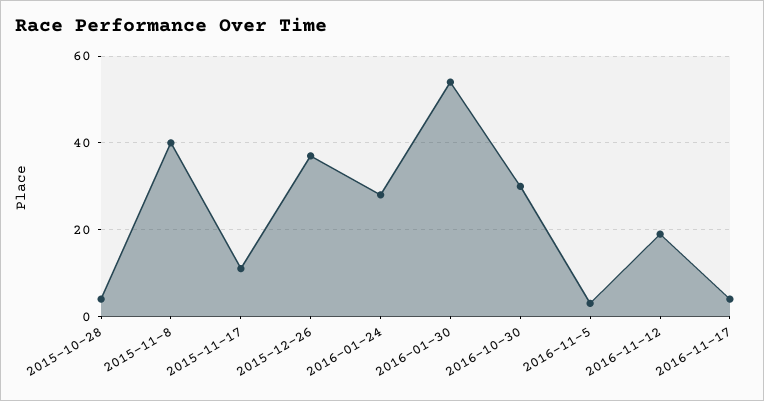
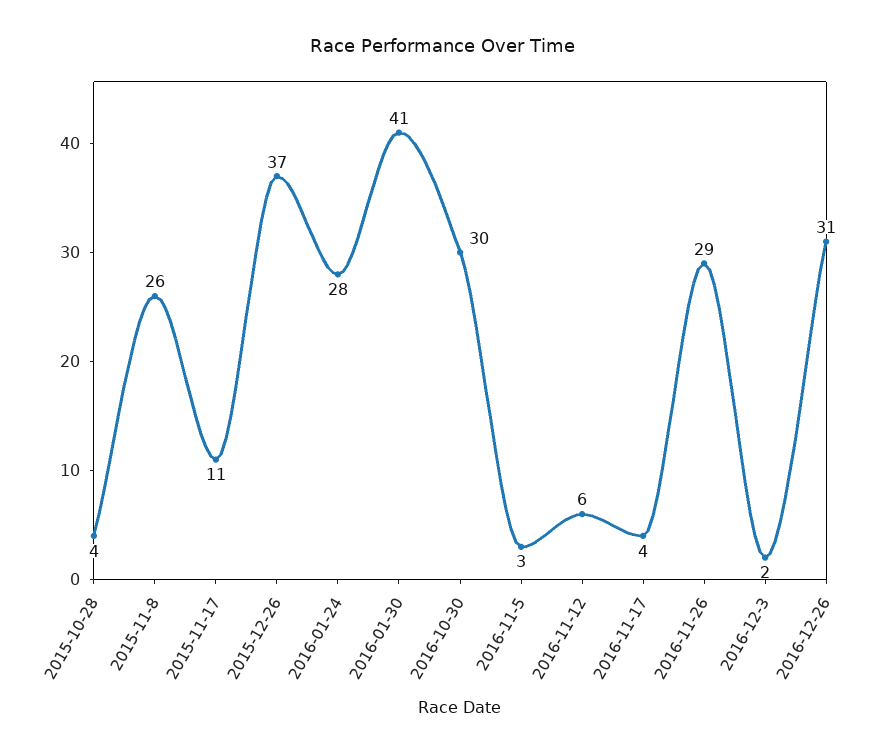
2015-11-8: 40 -> 26
2016-01-30: 55 -> 41
2016-11-12: 20 -> 6
2016-11-26: none -> 29
2016-12-3: none -> 2
2016-12-26: none -> 31

